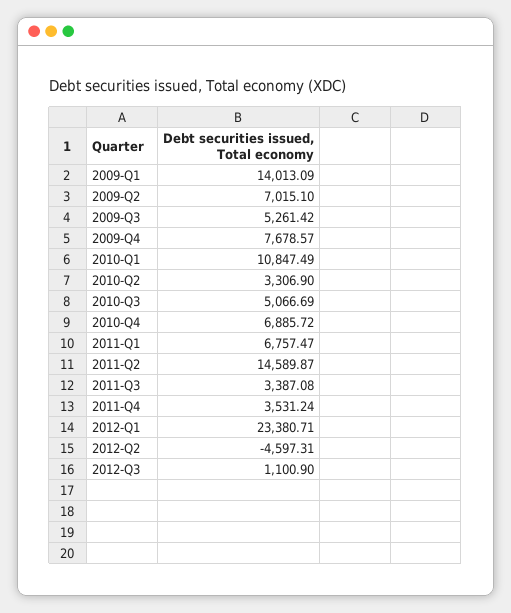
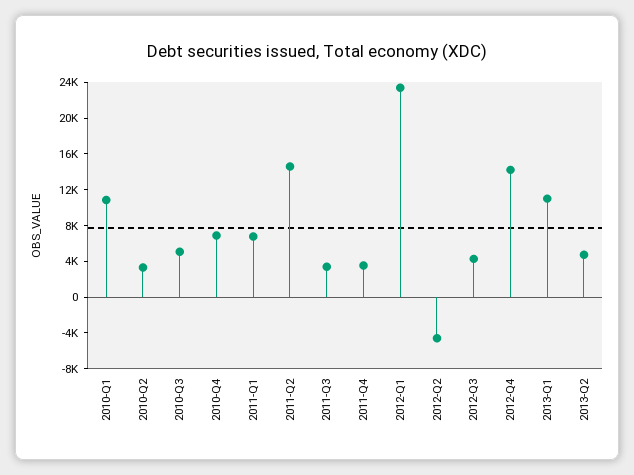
2009-Q1: 14013.09 -> none
2009-Q2: 7015.1 -> none
2009-Q3: 5261.42 -> none
2009-Q4: 7678.57 -> none
2012-Q3: 1100.9 -> 4000
2012-Q4: none -> 14000
2013-Q1: none -> 11000
2013-Q2: none -> 5000

